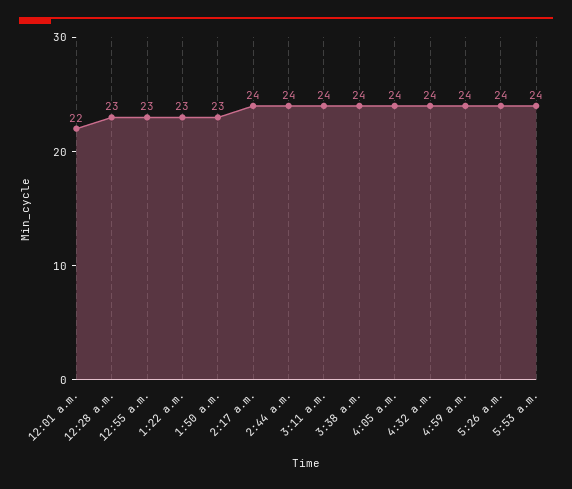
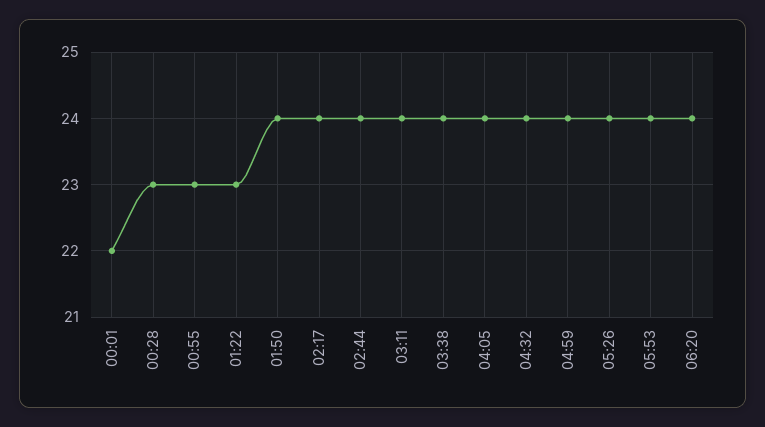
1:50 a.m.: 23 -> 24
06:20: none -> 24

